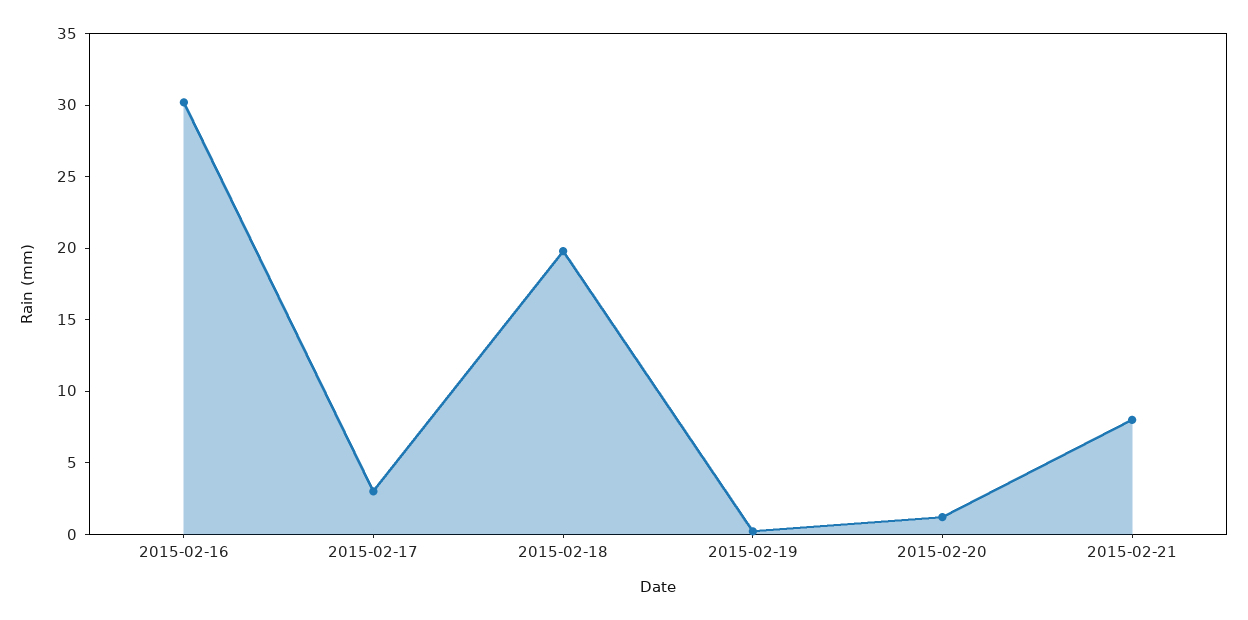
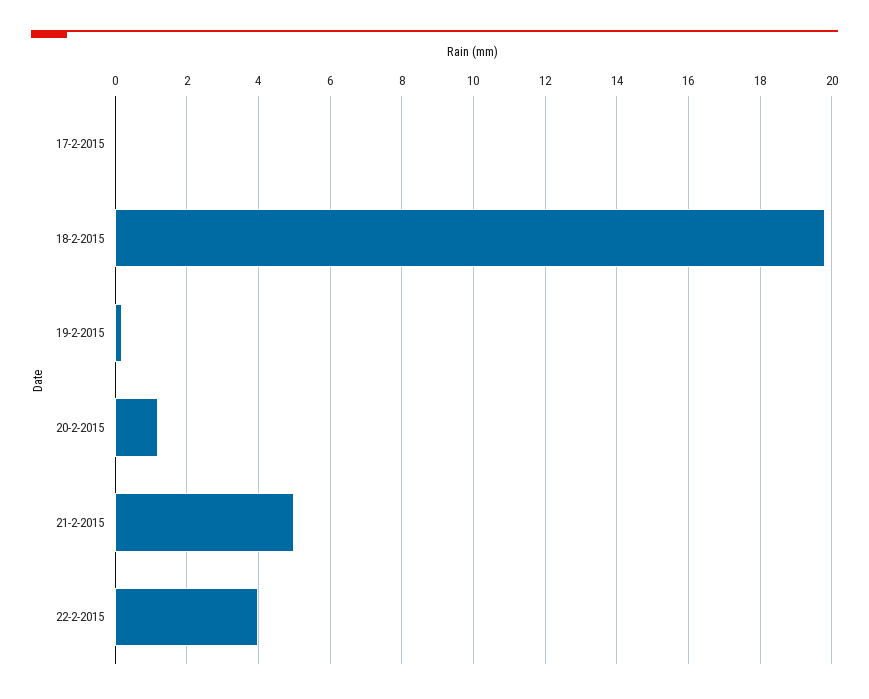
2015-02-16: 30 -> none
2015-02-17: 3 -> 0
2015-02-21: 8 -> 5
22-2-2015: none -> 4

